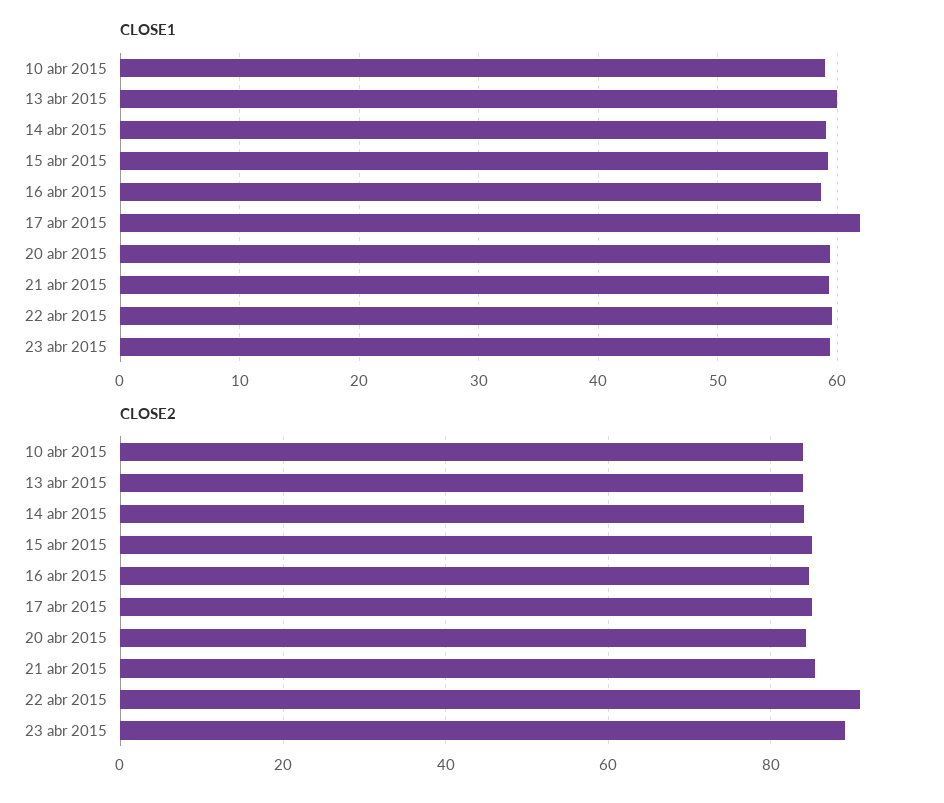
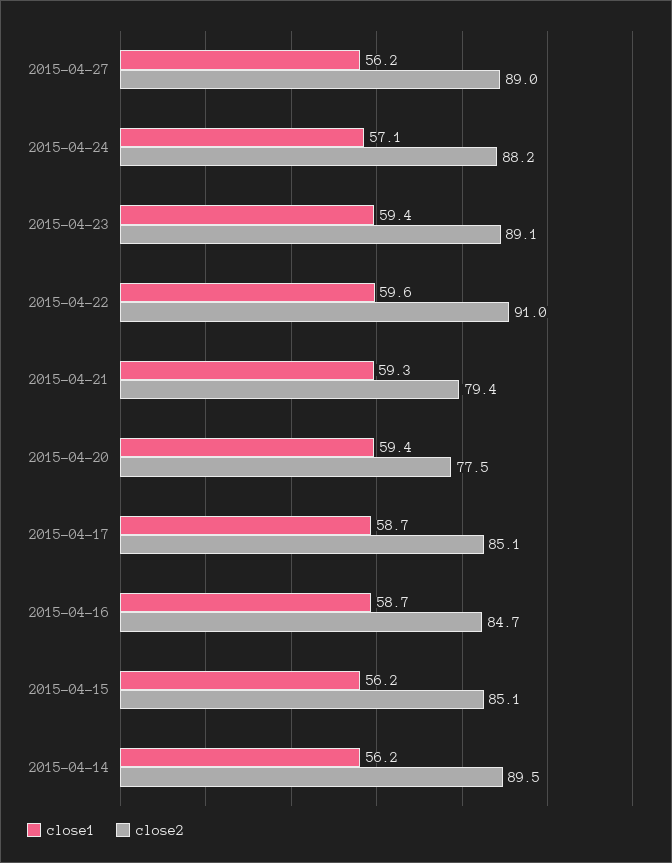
CLOSE1, 10 abr 2015: 59 -> none
CLOSE1, 13 abr 2015: 60 -> none
CLOSE1, 14 abr 2015: 59 -> 56.2
CLOSE1, 15 abr 2015: 59 -> 56.2
CLOSE1, 17 abr 2015: 62 -> 58.7
CLOSE2, 10 abr 2015: 84 -> none
CLOSE2, 13 abr 2015: 84 -> none
CLOSE2, 14 abr 2015: 84 -> 89.5
CLOSE2, 20 abr 2015: 84 -> 77.5
CLOSE2, 21 abr 2015: 86 -> 79.4
CLOSE1, 2015-04-27: none -> 56.2
CLOSE2, 2015-04-27: none -> 89
CLOSE1, 2015-04-24: none -> 57.1
CLOSE2, 2015-04-24: none -> 88.2

